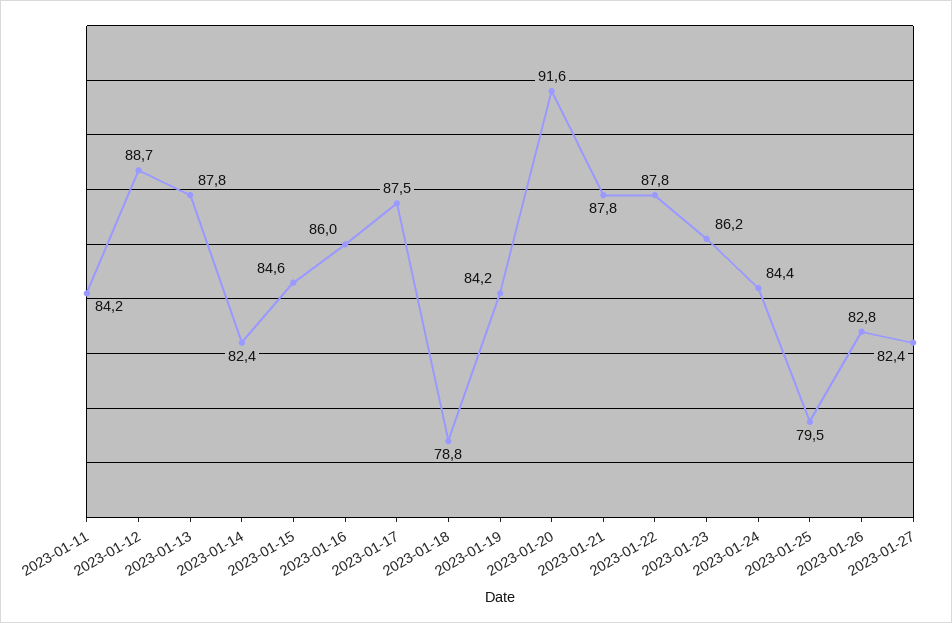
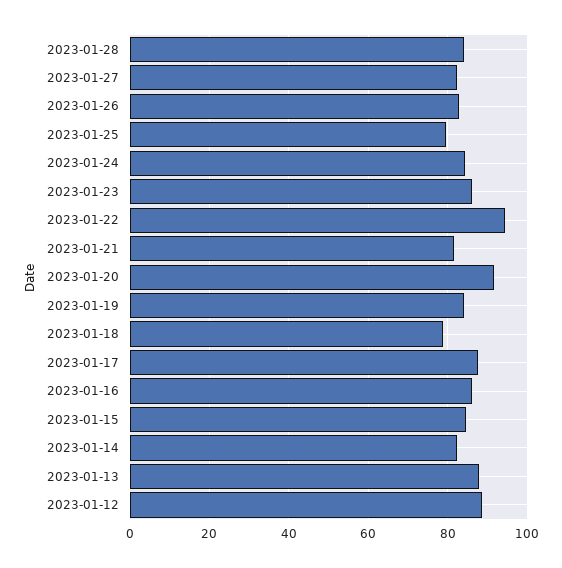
2023-01-11: 84.2 -> none
2023-01-21: 87.8 -> 82
2023-01-22: 87.8 -> 94
2023-01-28: none -> 84

